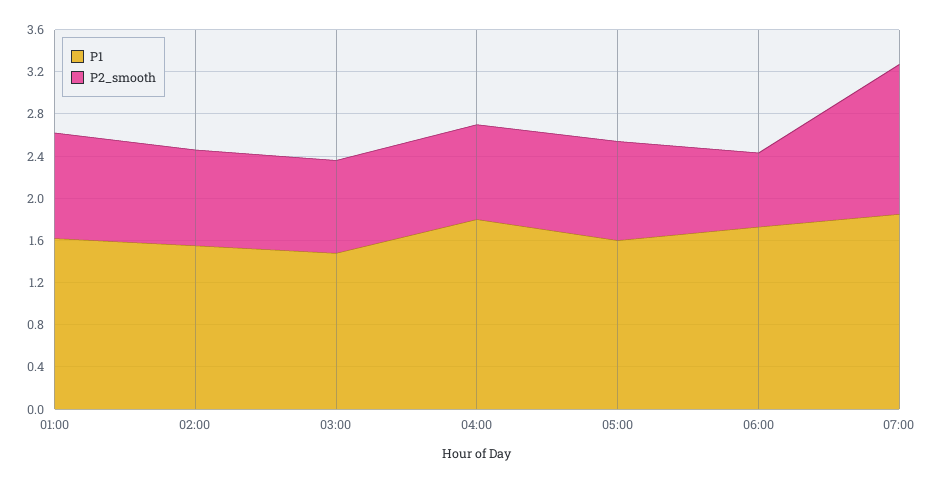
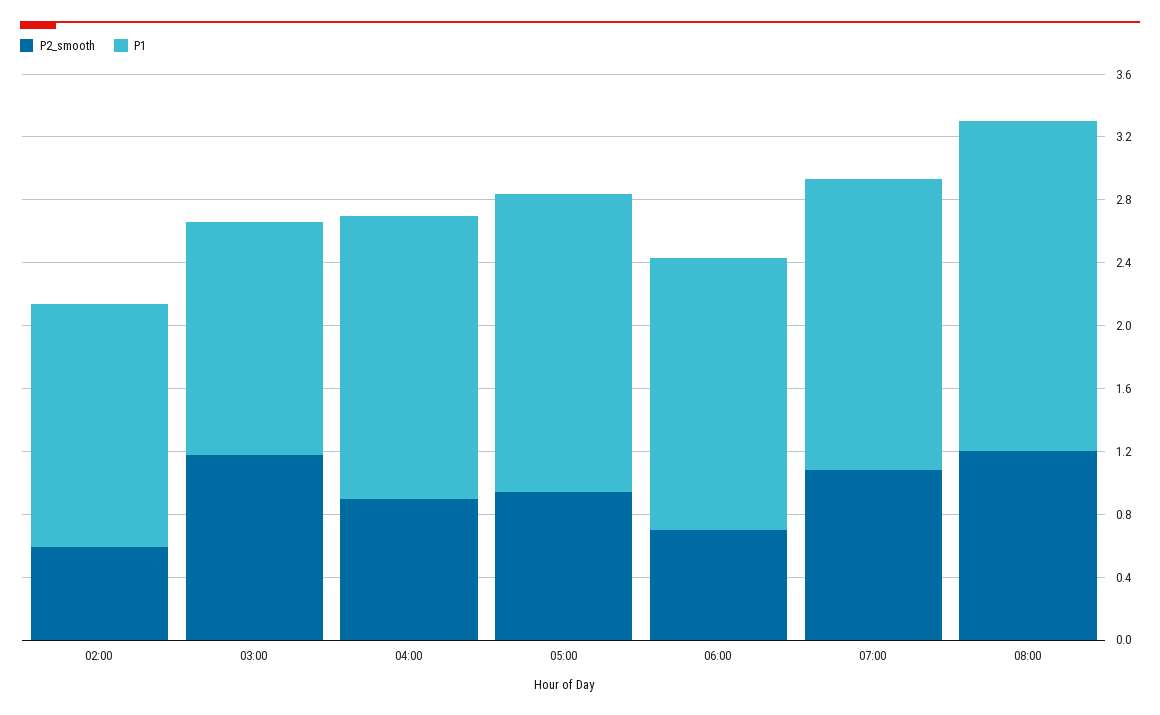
P1, 01:00: 1.6 -> none
P2_smooth, 01:00: 1 -> none
P2_smooth, 02:00: 0.9 -> 0.6
P2_smooth, 03:00: 0.9 -> 1.2
P1, 05:00: 1.6 -> 1.9
P2_smooth, 07:00: 1.4 -> 1.1
P2_smooth, 08:00: none -> 1.2
P1, 08:00: none -> 2.1

